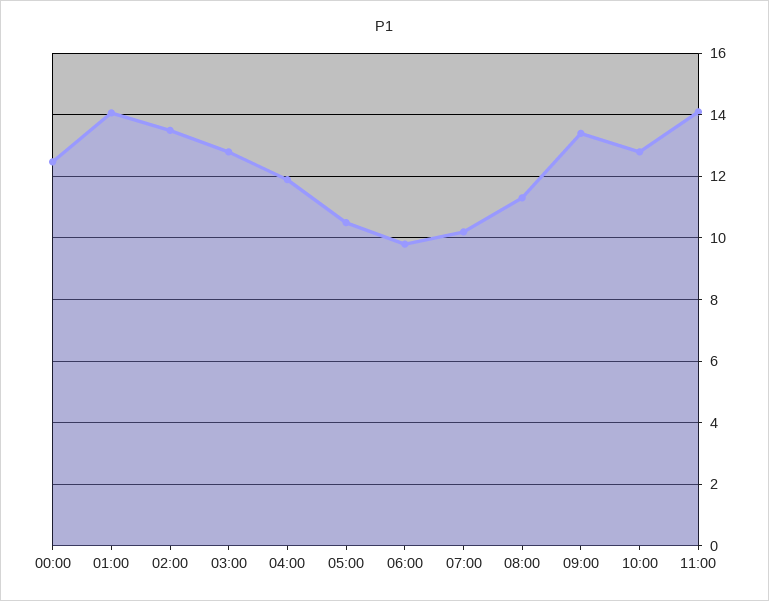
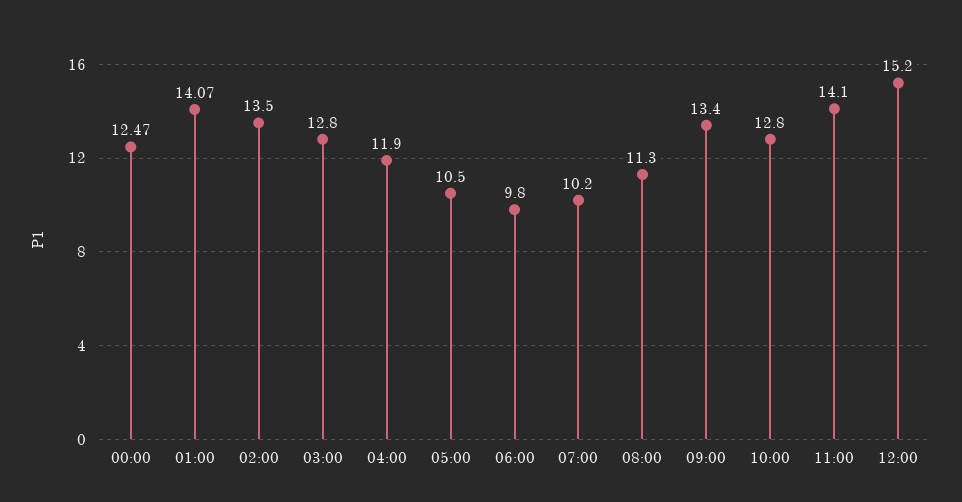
12:00: none -> 15.2

